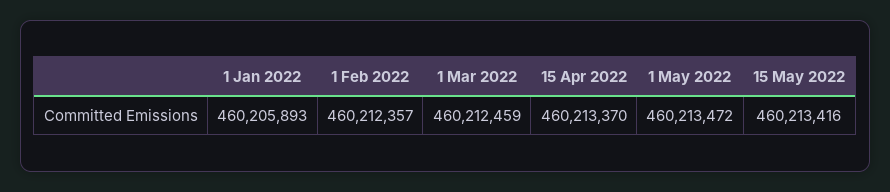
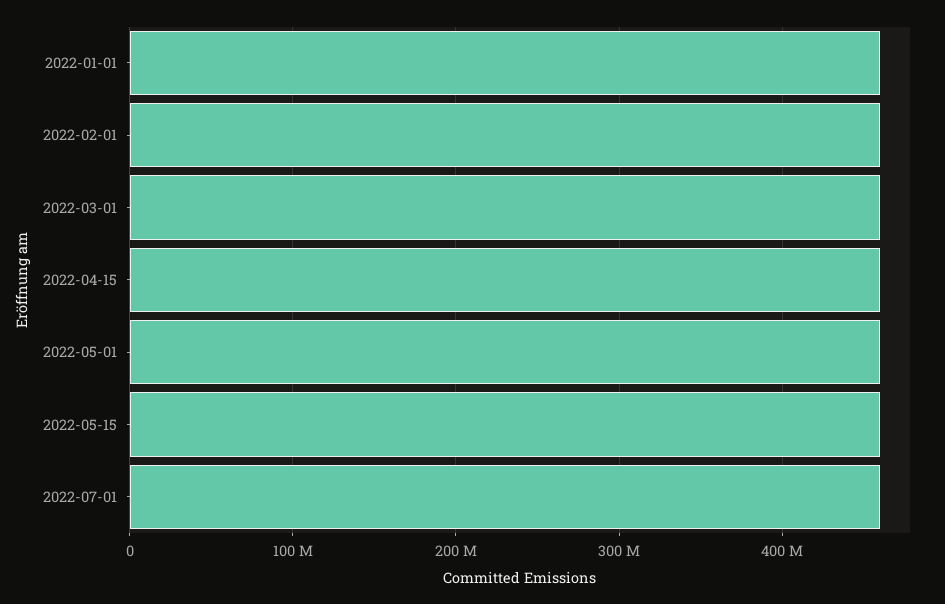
2022-07-01: none -> 460000000

